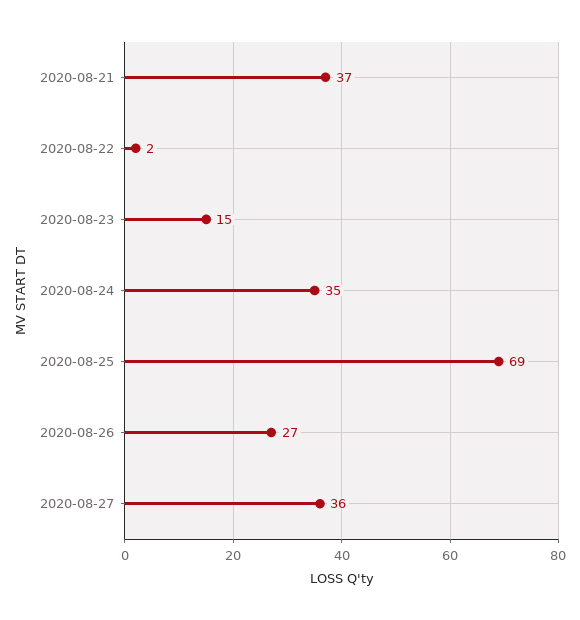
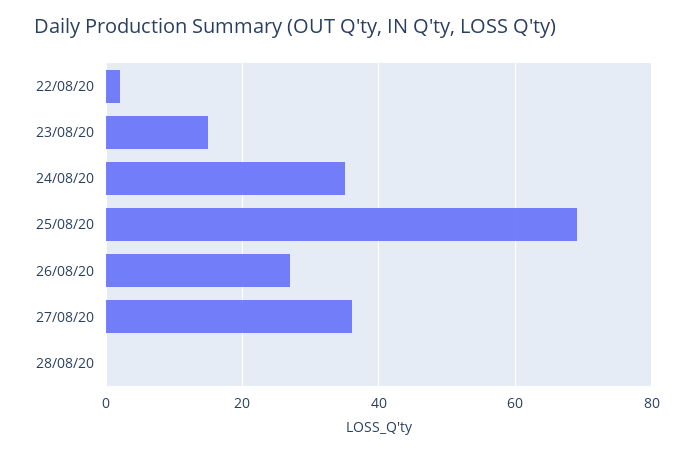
2020-08-21: 37 -> none
28/08/20: none -> 0

